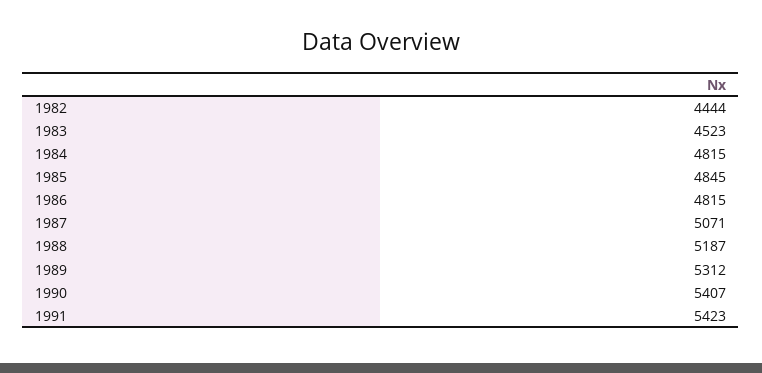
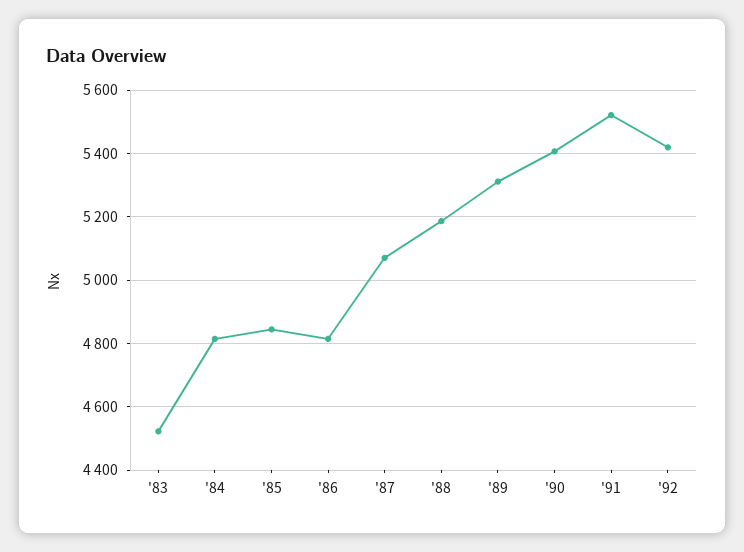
1982: 4444 -> none
1991: 5423 -> 5520
'92: none -> 5420

